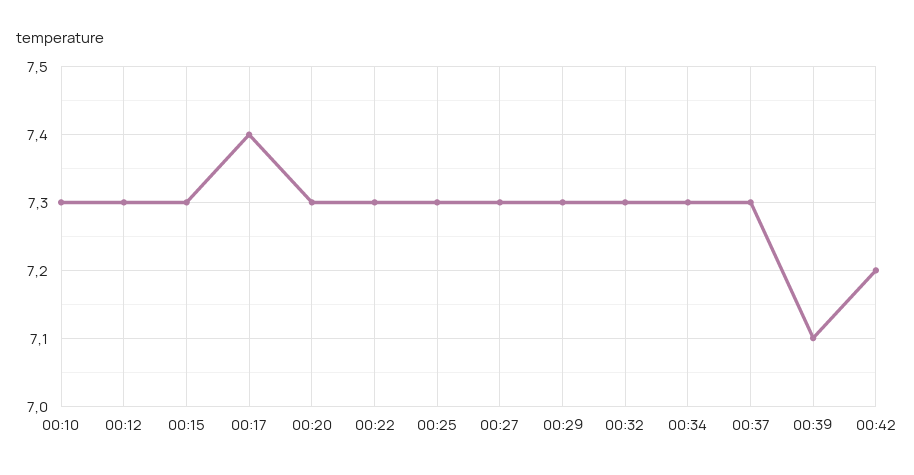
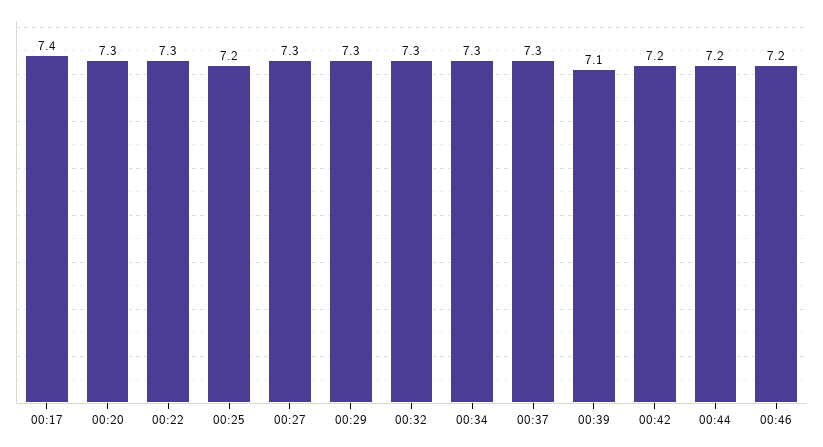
00:10: 7.3 -> none
00:12: 7.3 -> none
00:15: 7.3 -> none
00:25: 7.3 -> 7.2
00:44: none -> 7.2
00:46: none -> 7.2

